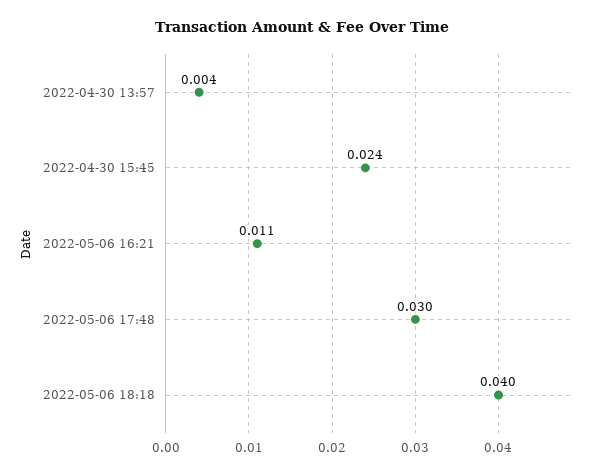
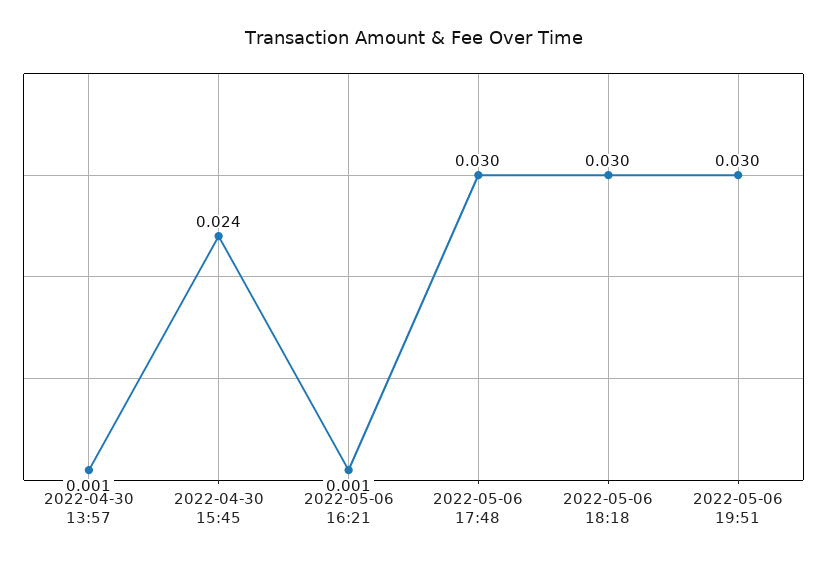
2022-04-30 13:57: 0.004 -> 0.001
2022-05-06 16:21: 0.011 -> 0.001
2022-05-06 18:18: 0.04 -> 0.03
2022-05-06 19:51: none -> 0.03

